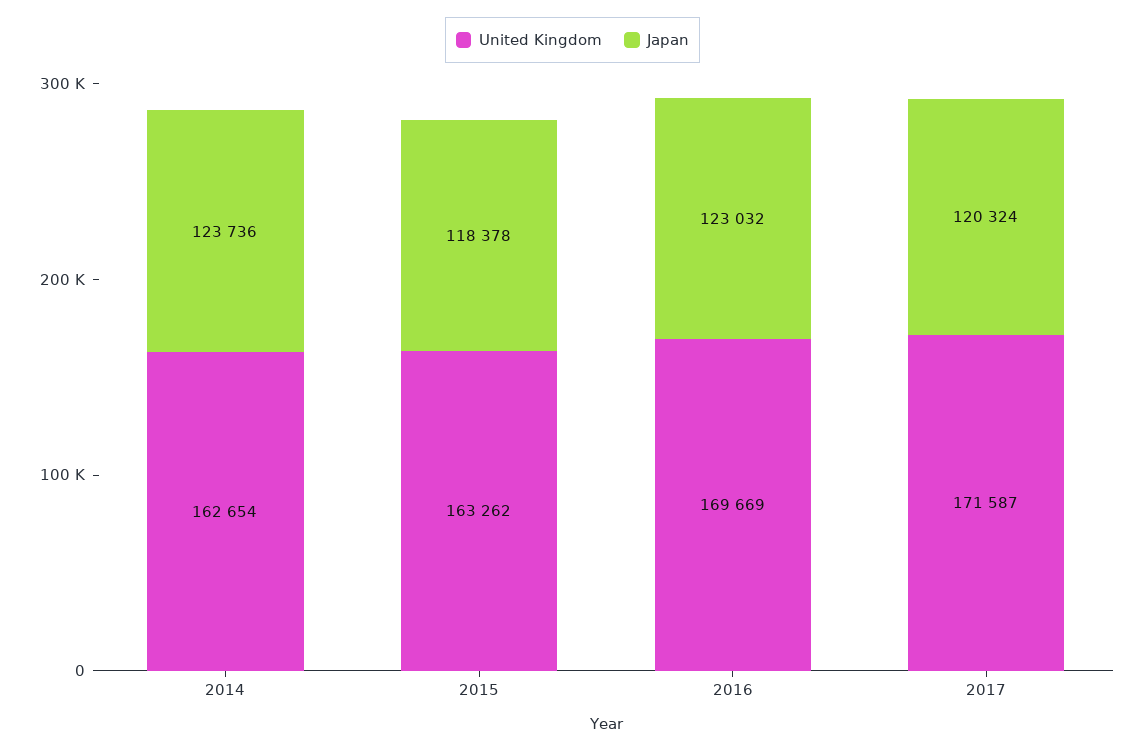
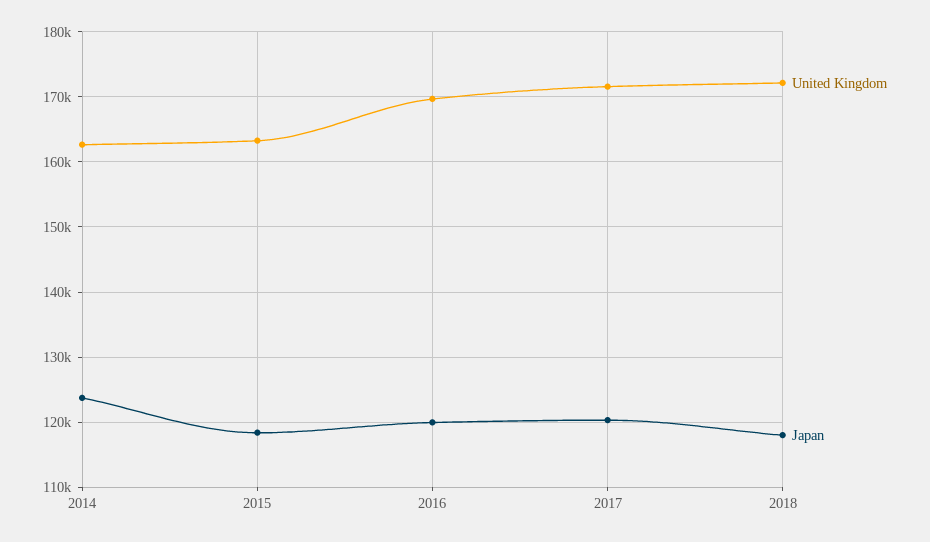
Japan, 2016: 123032 -> 120000
United Kingdom, 2018: none -> 172000
Japan, 2018: none -> 118000

